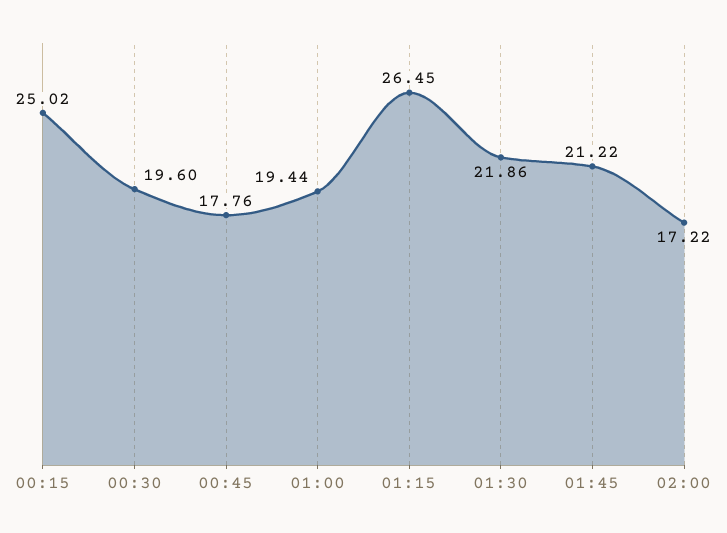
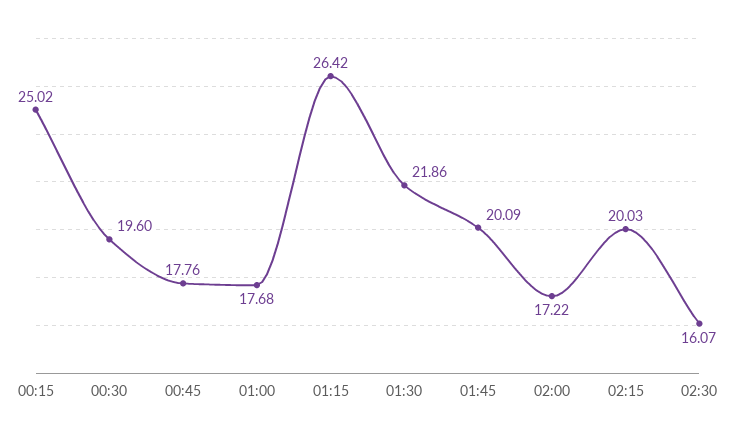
01:00: 19.44 -> 17.68
01:15: 26.45 -> 26.42
01:45: 21.22 -> 20.09
02:15: none -> 20.03
02:30: none -> 16.07

